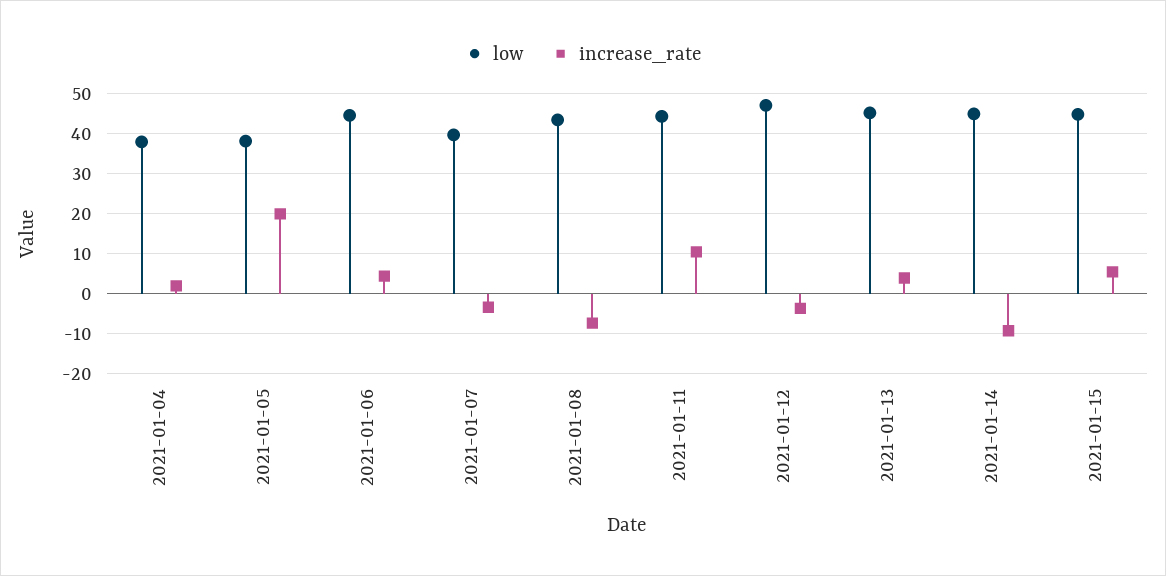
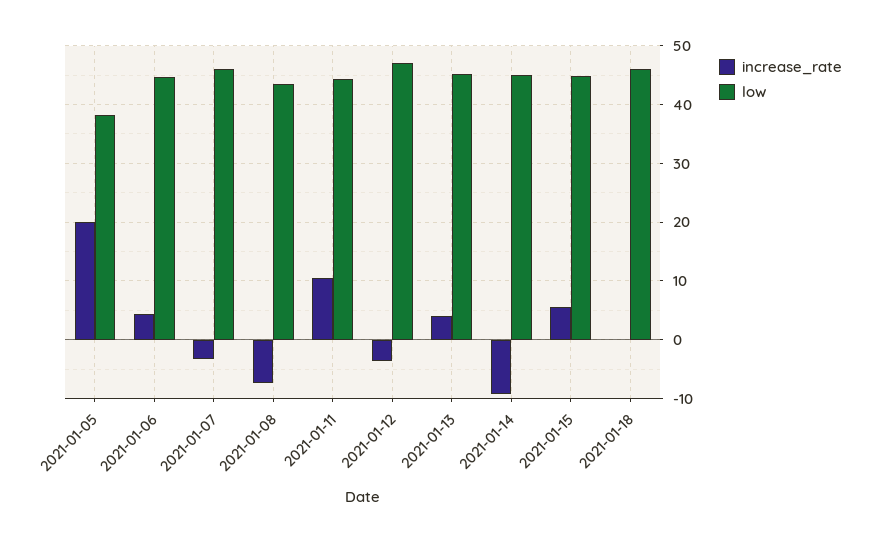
low, 2021-01-04: 38 -> none
increase_rate, 2021-01-04: 2 -> none
low, 2021-01-07: 40 -> 46
increase_rate, 2021-01-18: none -> 0
low, 2021-01-18: none -> 46

